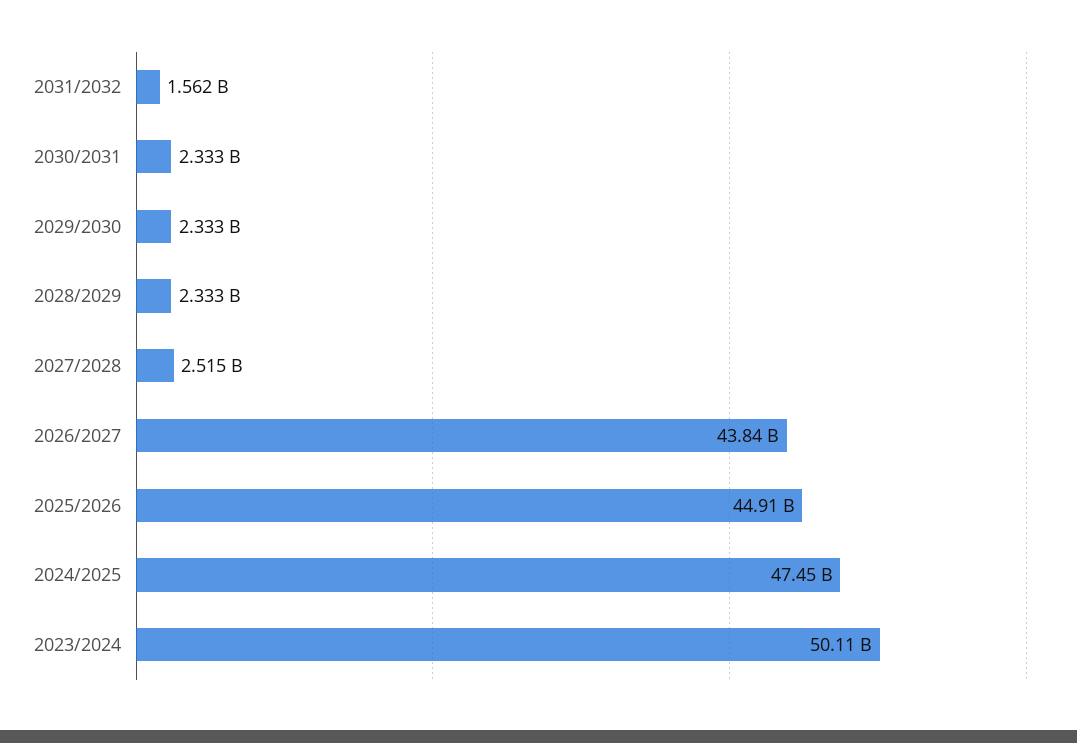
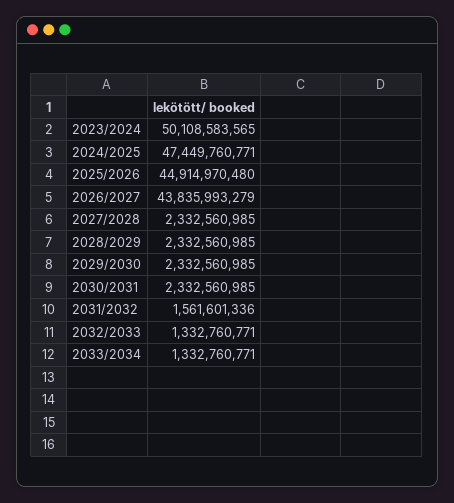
2027/2028: 2515000000 -> 2332560985
2032/2033: none -> 1332760771
2033/2034: none -> 1332760771

